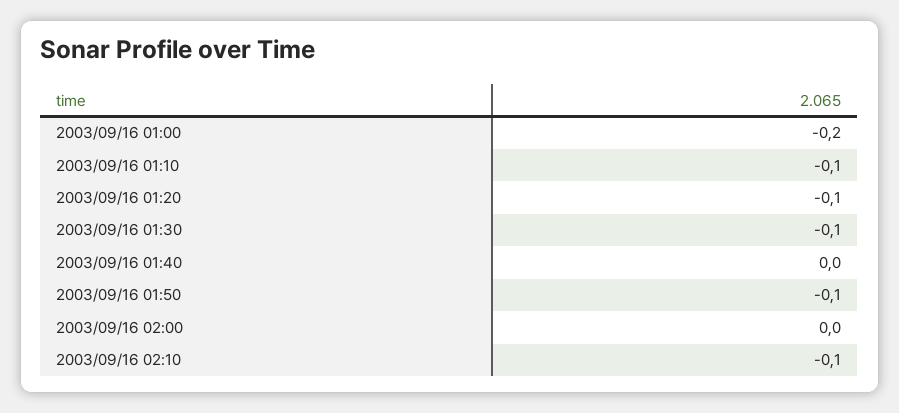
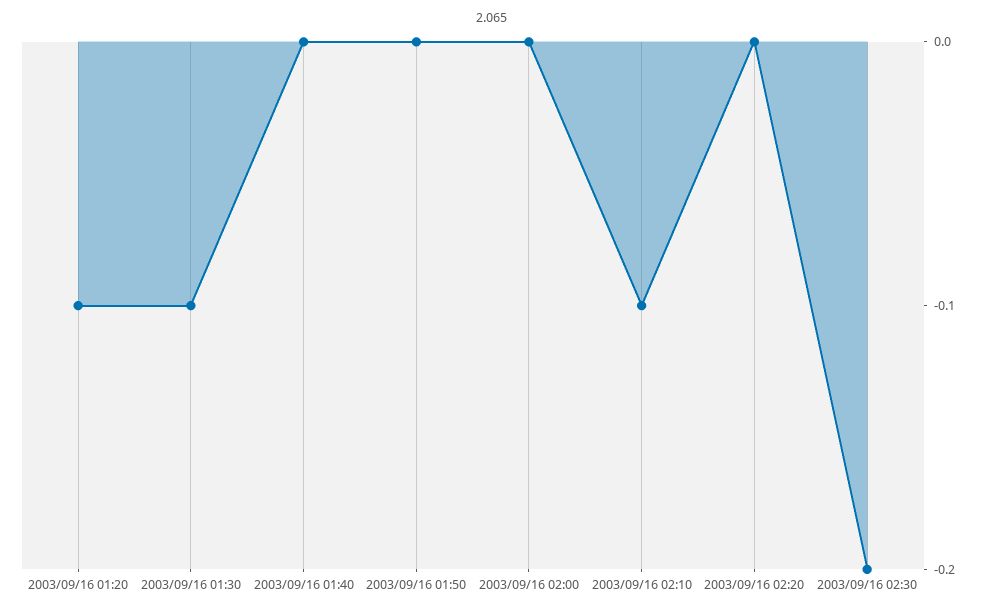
2003/09/16 01:00: -0.2 -> none
2003/09/16 01:10: -0.1 -> none
2003/09/16 01:50: -0.1 -> 0
2003/09/16 02:20: none -> 0
2003/09/16 02:30: none -> -0.2

